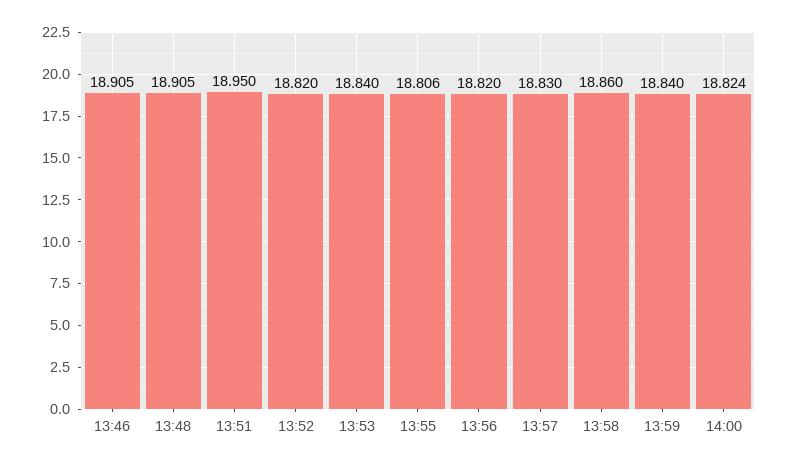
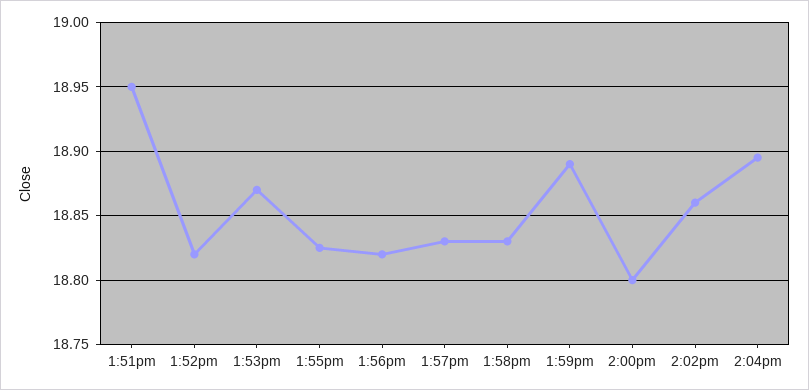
13:46: 18.905 -> none
13:48: 18.905 -> none
13:53: 18.84 -> 18.87
13:55: 18.806 -> 18.825
13:58: 18.86 -> 18.83
13:59: 18.84 -> 18.89
14:00: 18.824 -> 18.8
2:02pm: none -> 18.86
2:04pm: none -> 18.895

